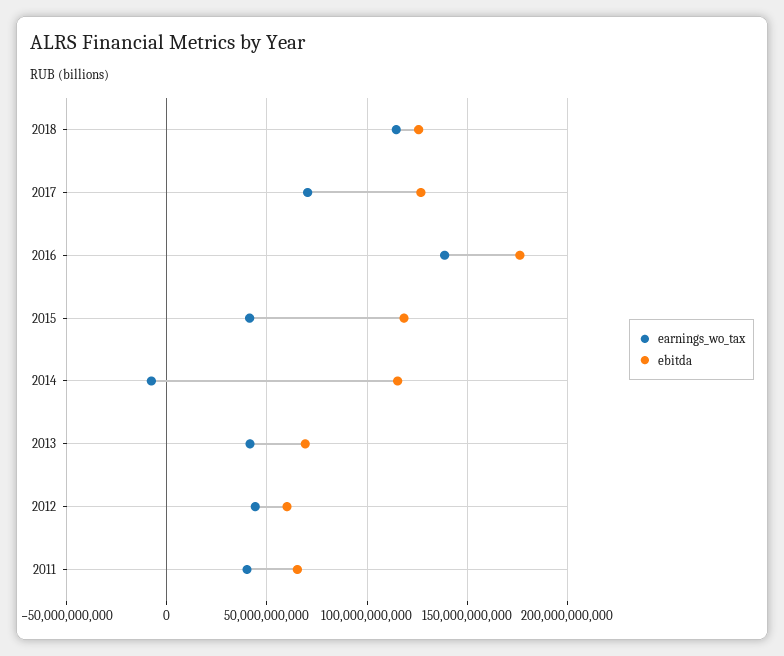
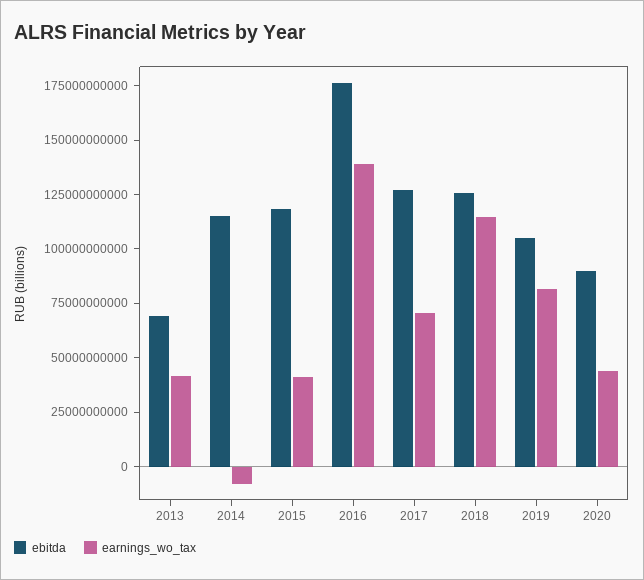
earnings_wo_tax, 2012: 45000000000 -> none
ebitda, 2012: 60000000000 -> none
earnings_wo_tax, 2011: 40000000000 -> none
ebitda, 2011: 65000000000 -> none
ebitda, 2019: none -> 105000000000
earnings_wo_tax, 2019: none -> 80000000000
ebitda, 2020: none -> 90000000000
earnings_wo_tax, 2020: none -> 45000000000

